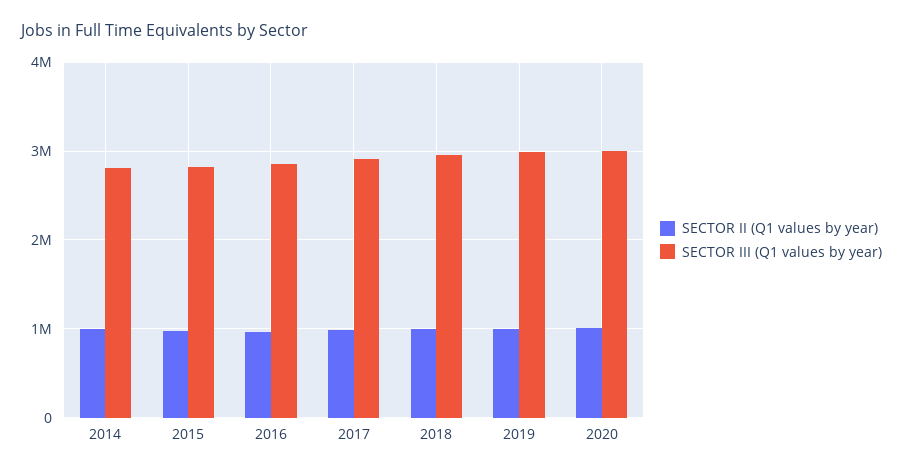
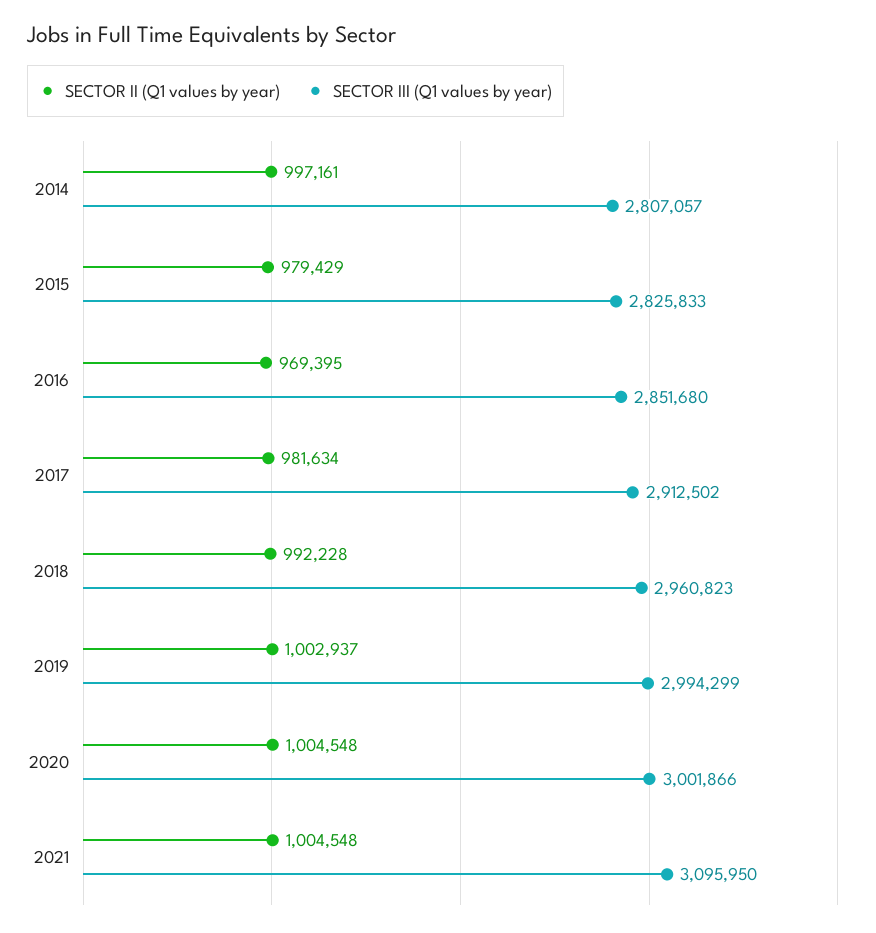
SECTOR II (Q1 values by year), 2021: none -> 1004548
SECTOR III (Q1 values by year), 2021: none -> 3095950

